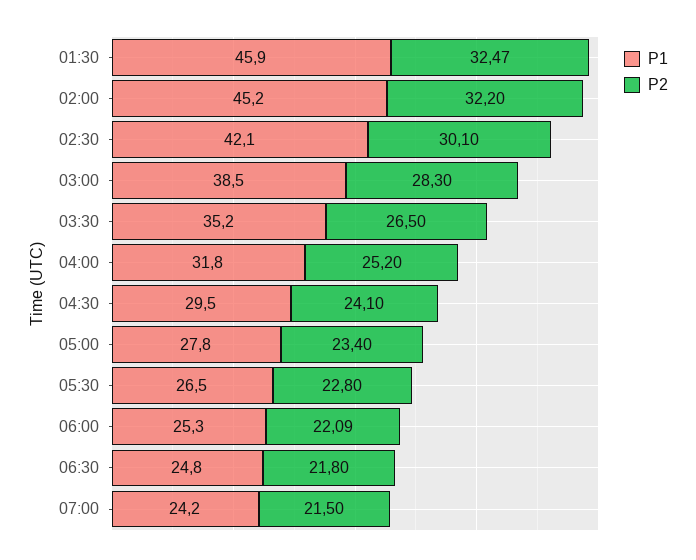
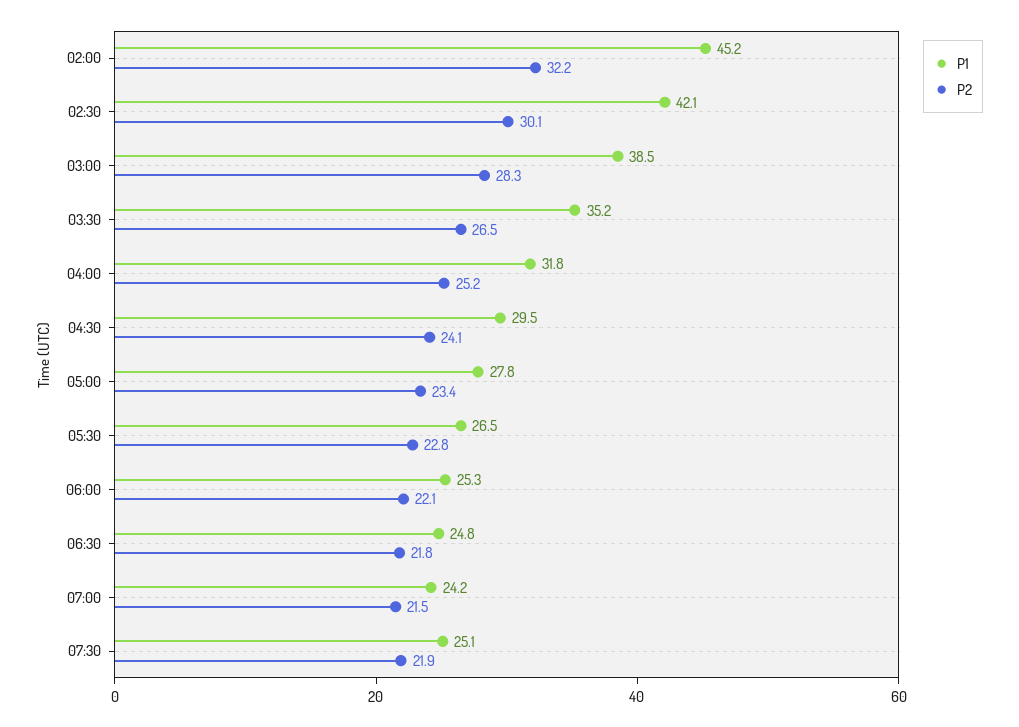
P1, 01:30: 45.9 -> none
P2, 01:30: 32.47 -> none
P2, 06:00: 22.09 -> 22.1
P1, 07:30: none -> 25.1
P2, 07:30: none -> 21.9

